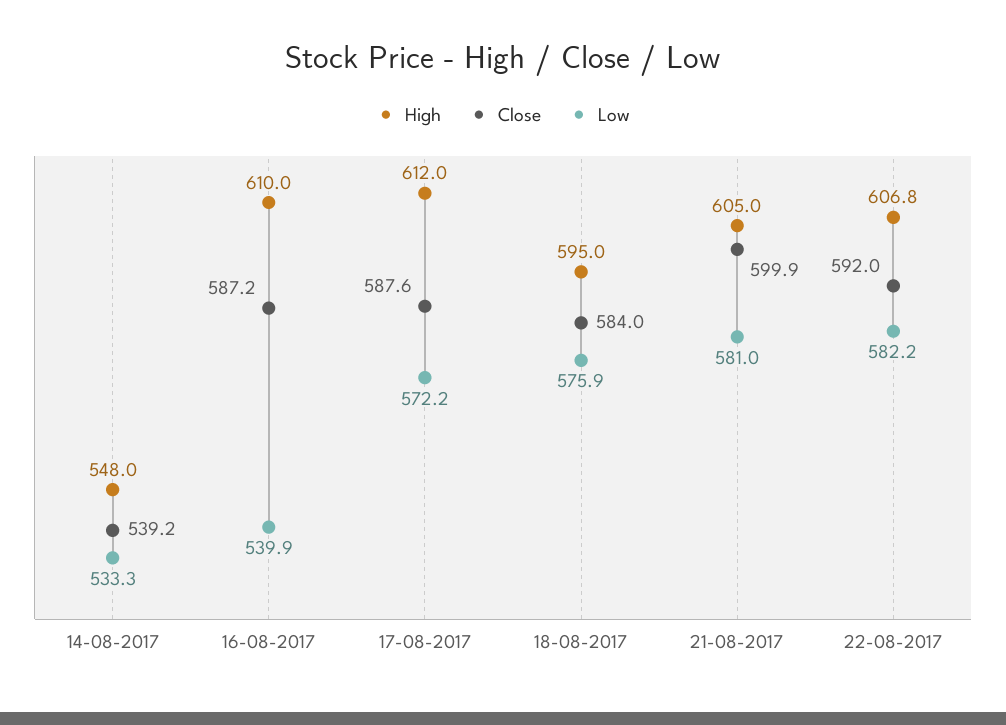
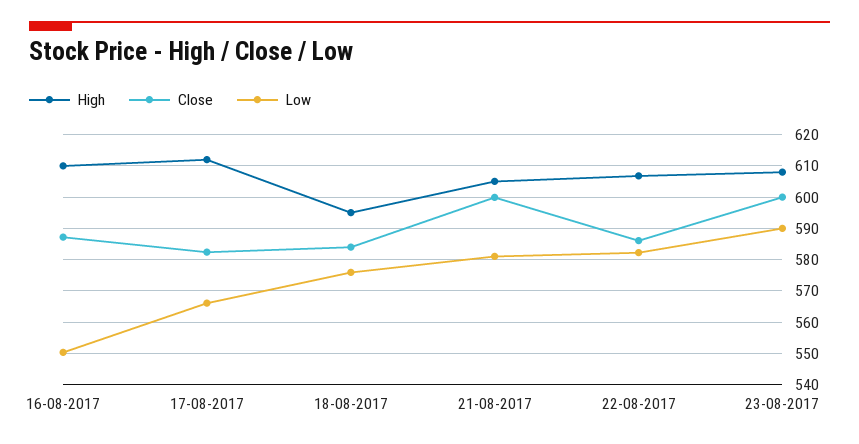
High, 14-08-2017: 548 -> none
Close, 14-08-2017: 539.2 -> none
Low, 14-08-2017: 533.3 -> none
Low, 16-08-2017: 539.9 -> 550
Close, 17-08-2017: 587.6 -> 582
Low, 17-08-2017: 572.2 -> 566
Close, 22-08-2017: 592 -> 586
High, 23-08-2017: none -> 608
Close, 23-08-2017: none -> 600
Low, 23-08-2017: none -> 590

